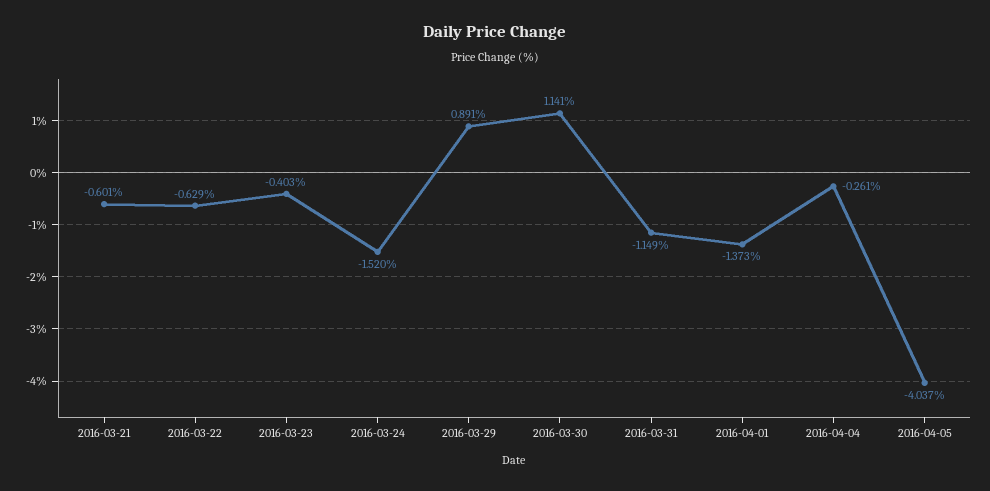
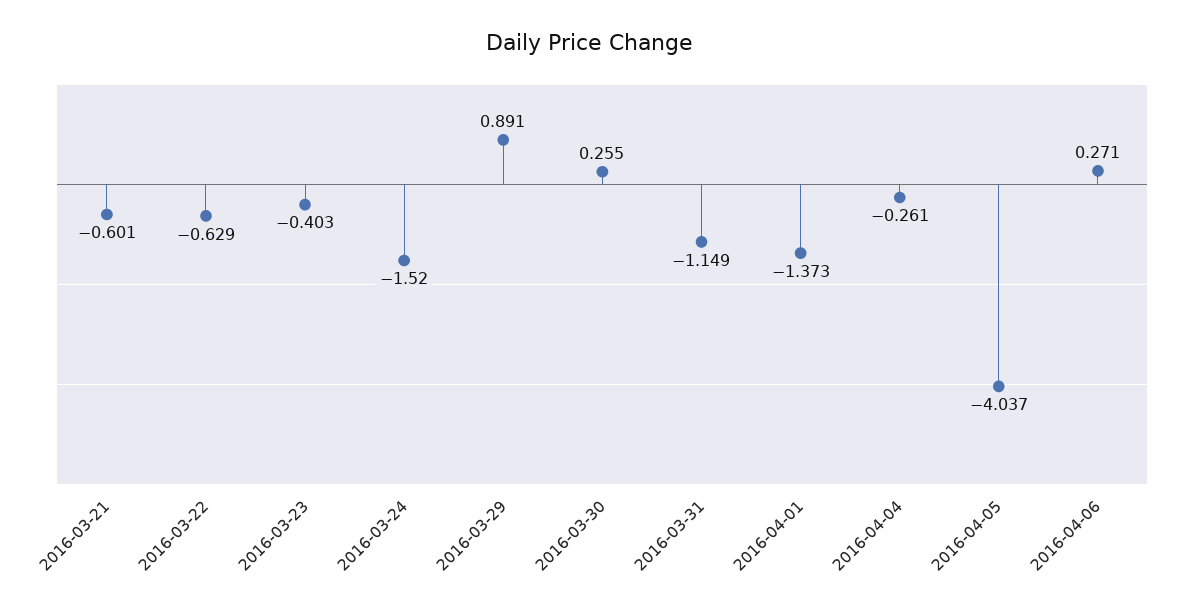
2016-03-30: 1.141 -> 0.255
2016-04-06: none -> 0.271

